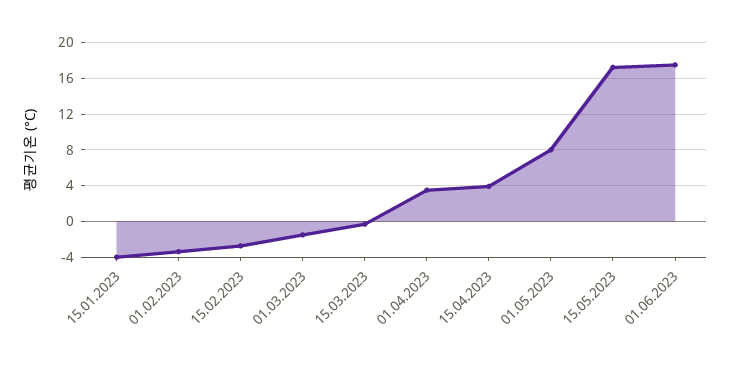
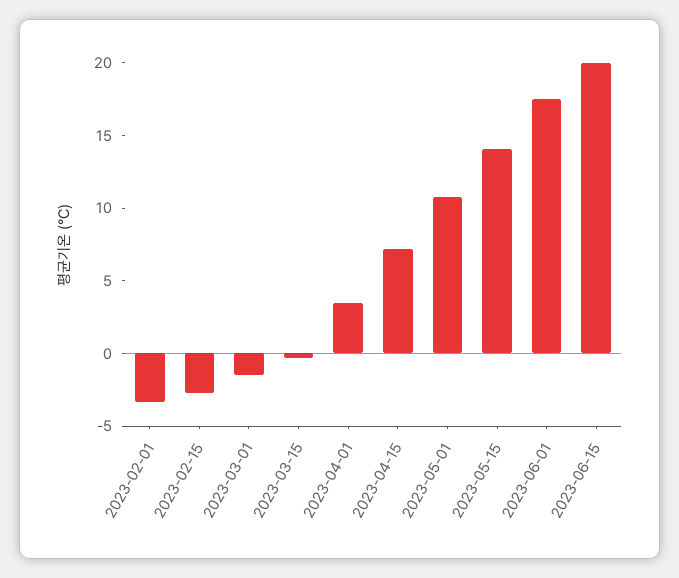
15.01.2023: -4 -> none
15.04.2023: 4 -> 7
01.05.2023: 8 -> 11
15.05.2023: 17 -> 14
2023-06-15: none -> 20

